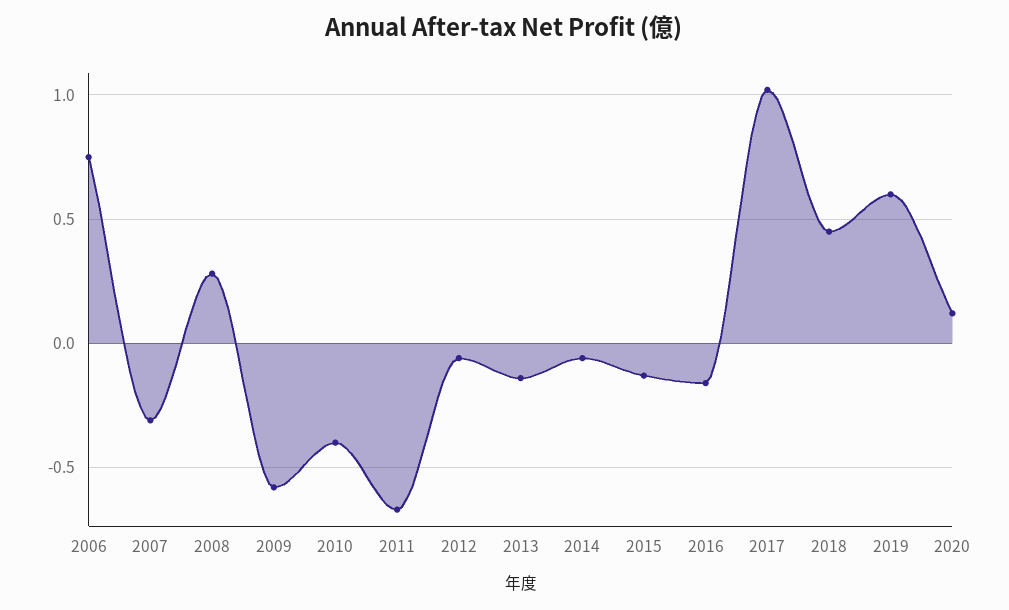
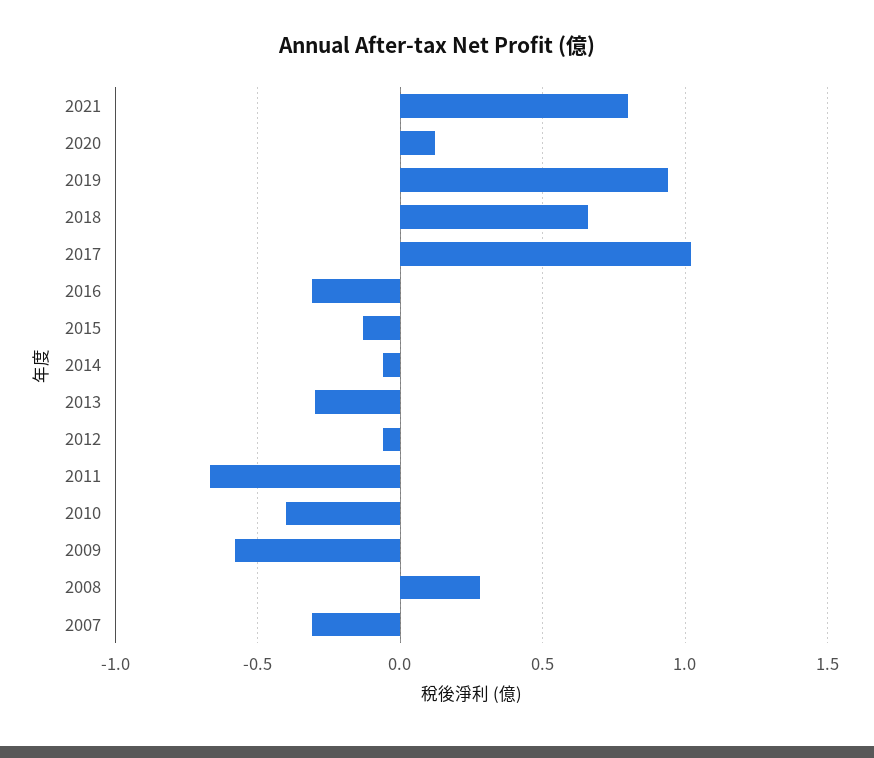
2006: 0.75 -> none
2013: -0.15 -> -0.3
2016: -0.15 -> -0.3
2018: 0.45 -> 0.65
2019: 0.6 -> 0.95
2021: none -> 0.8

